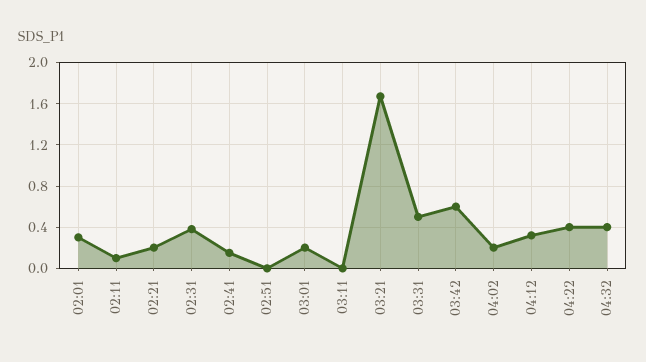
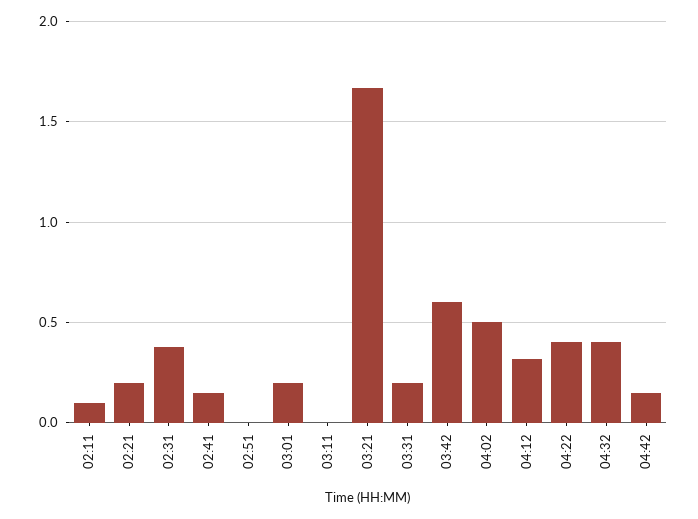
02:01: 0.3 -> none
03:31: 0.5 -> 0.2
04:02: 0.2 -> 0.5
04:42: none -> 0.15

